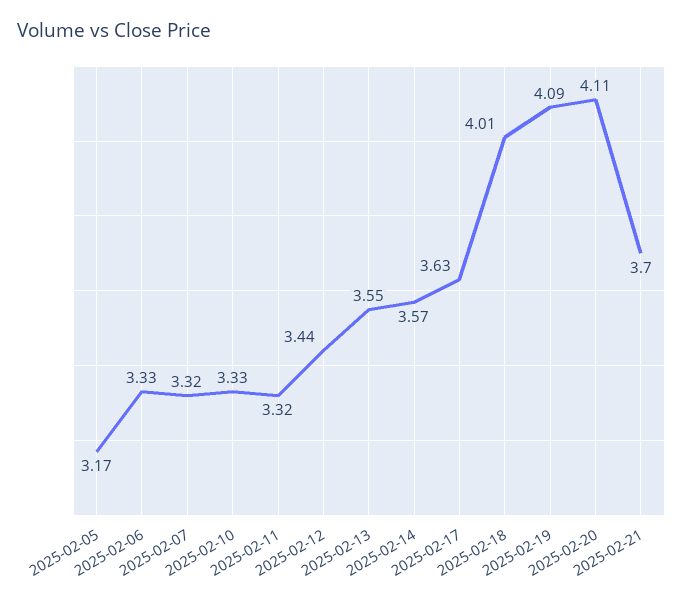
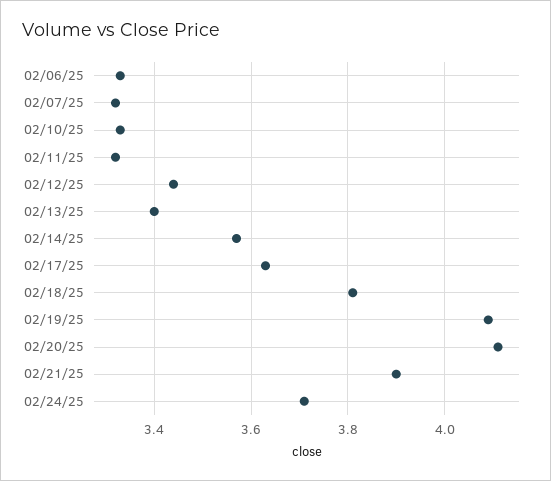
2025-02-05: 3.17 -> none
2025-02-13: 3.55 -> 3.4
2025-02-18: 4.01 -> 3.8
2025-02-21: 3.7 -> 3.9
02/24/25: none -> 3.7

